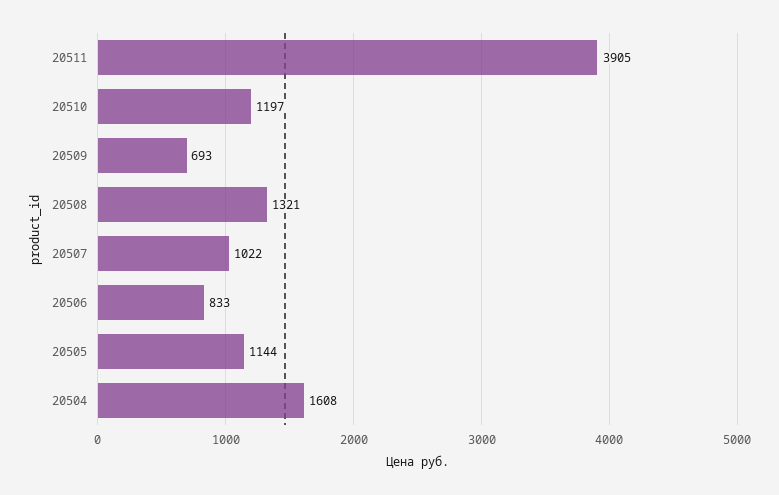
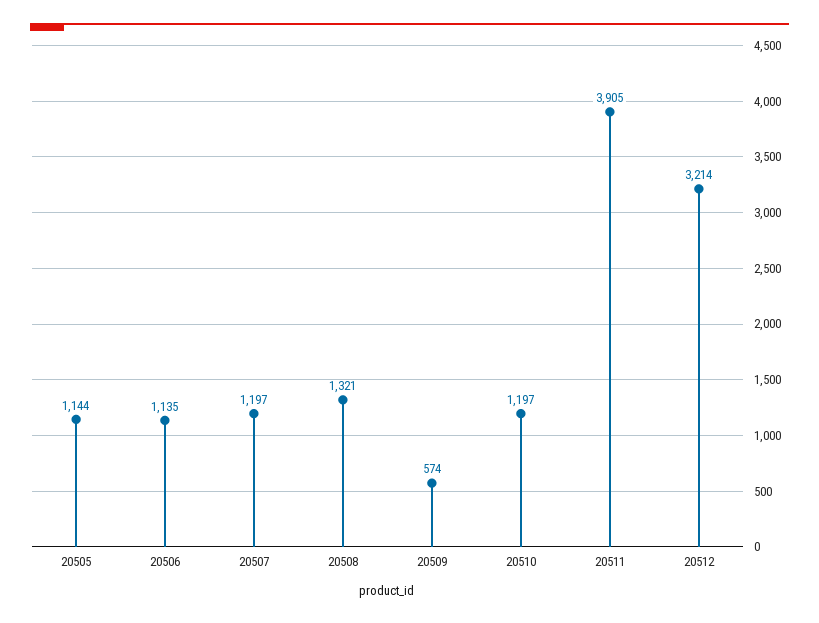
20509: 693 -> 574
20507: 1022 -> 1197
20506: 833 -> 1135
20504: 1608 -> none
20512: none -> 3214

